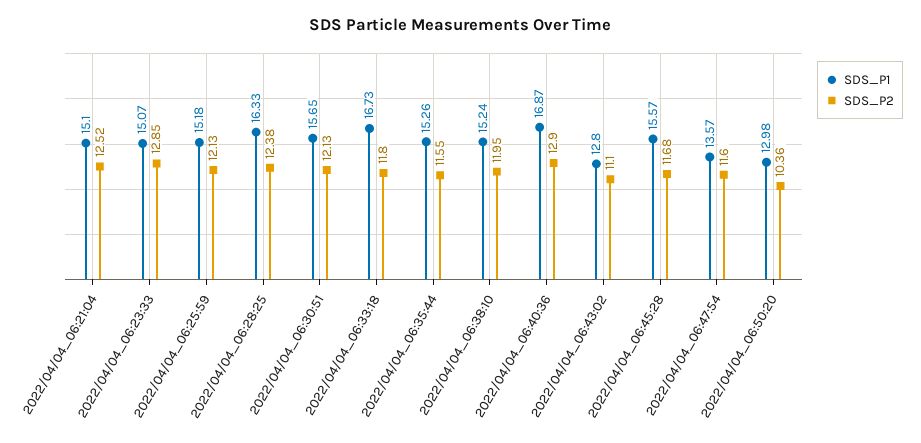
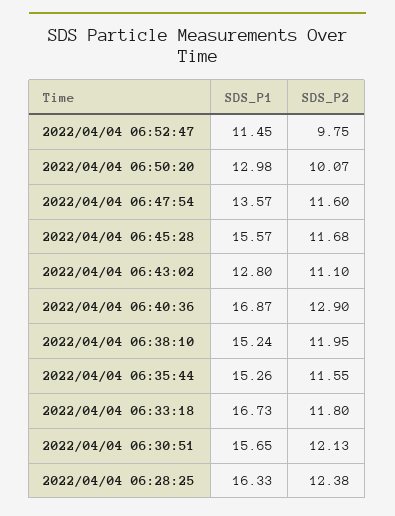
SDS_P1, 2022/04/04_06:21:04: 15.1 -> none
SDS_P2, 2022/04/04_06:21:04: 12.52 -> none
SDS_P1, 2022/04/04_06:23:33: 15.07 -> none
SDS_P2, 2022/04/04_06:23:33: 12.85 -> none
SDS_P1, 2022/04/04_06:25:59: 15.18 -> none
SDS_P2, 2022/04/04_06:25:59: 12.13 -> none
SDS_P2, 2022/04/04_06:50:20: 10.36 -> 10.07
SDS_P1, 2022/04/04 06:52:47: none -> 11.45
SDS_P2, 2022/04/04 06:52:47: none -> 9.75

